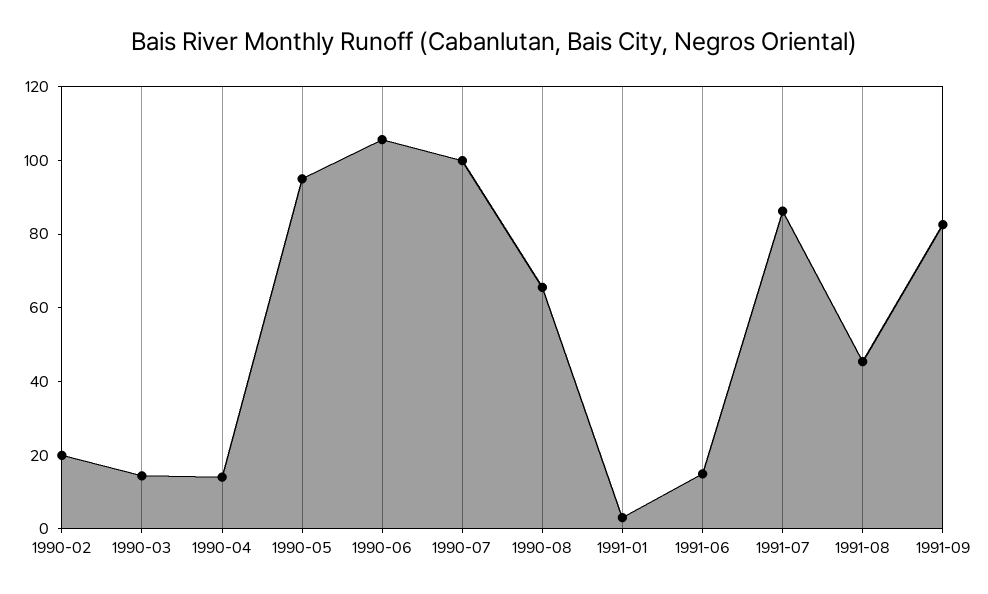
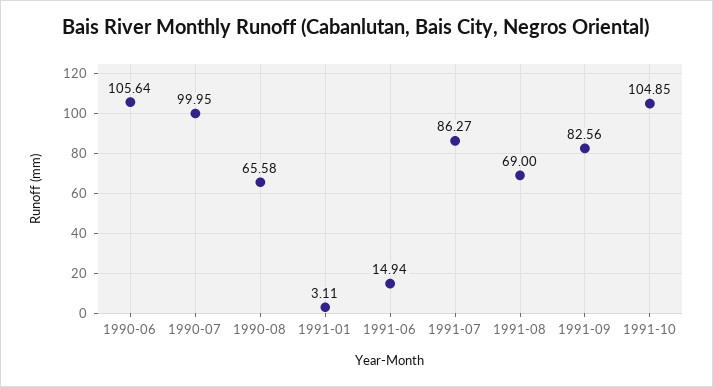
1990-02: 20 -> none
1990-03: 15 -> none
1990-04: 15 -> none
1990-05: 95 -> none
1991-08: 45 -> 69
1991-10: none -> 104.85

